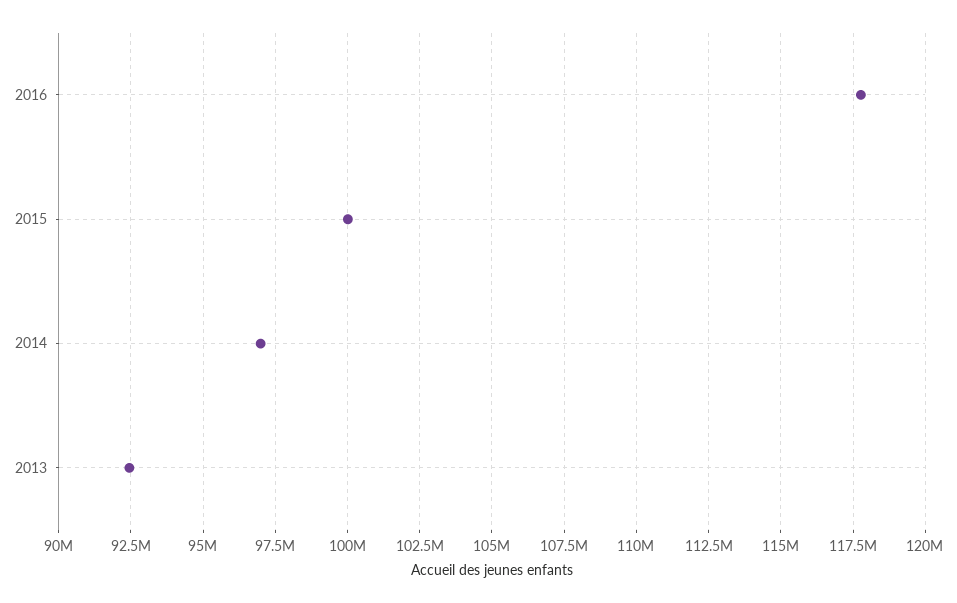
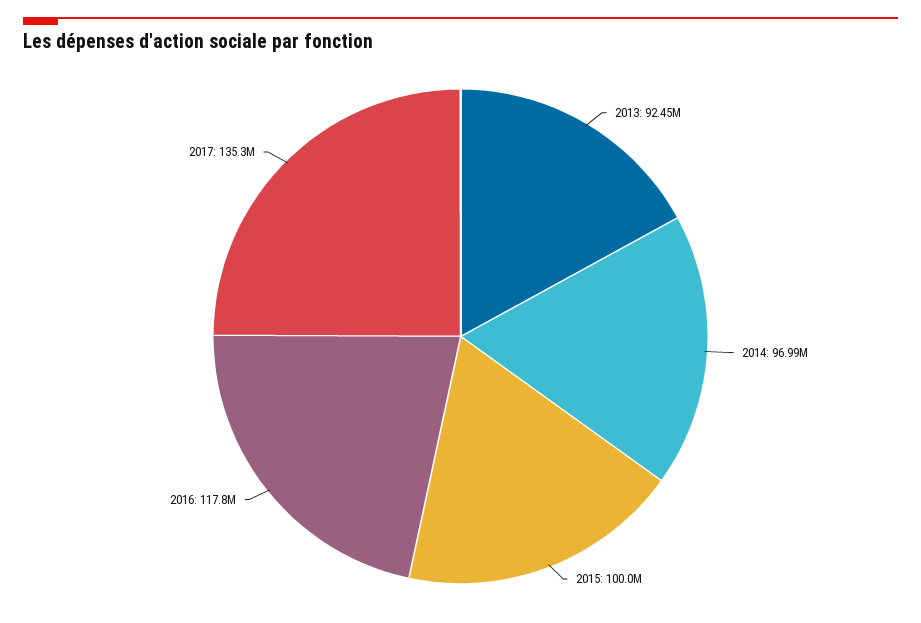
2017: none -> 135300000

